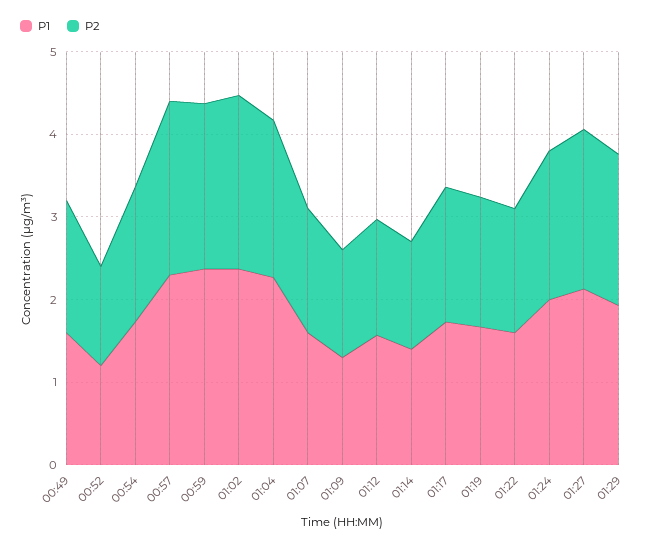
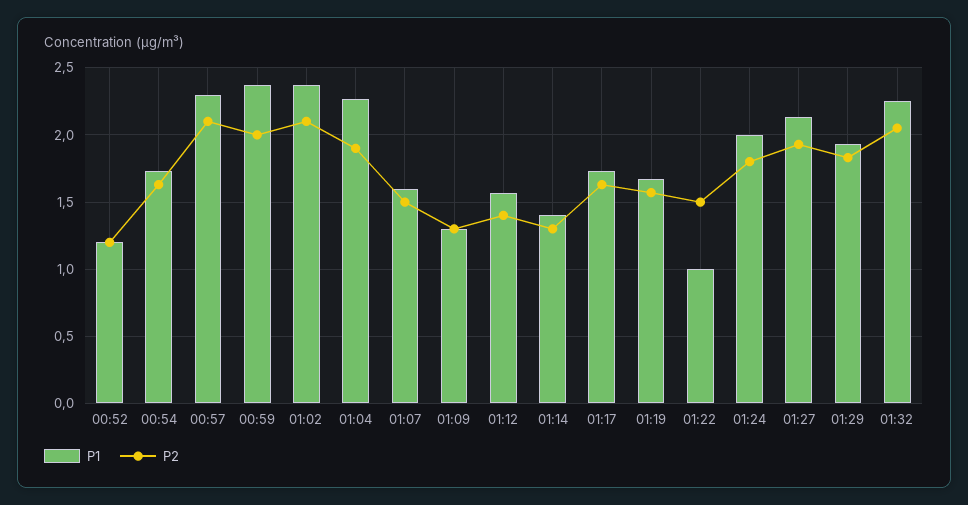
P1, 00:49: 1.6 -> none
P2, 00:49: 1.6 -> none
P1, 01:22: 1.6 -> 1
P1, 01:32: none -> 2.25
P2, 01:32: none -> 2.05

